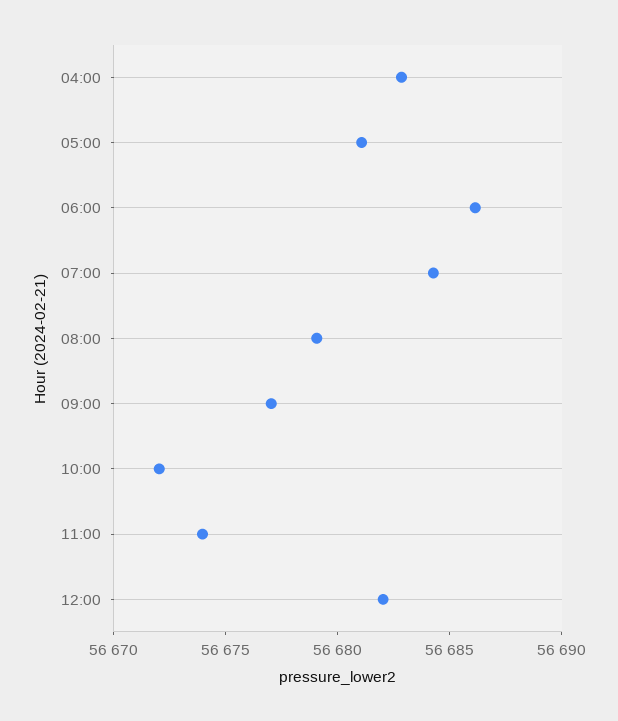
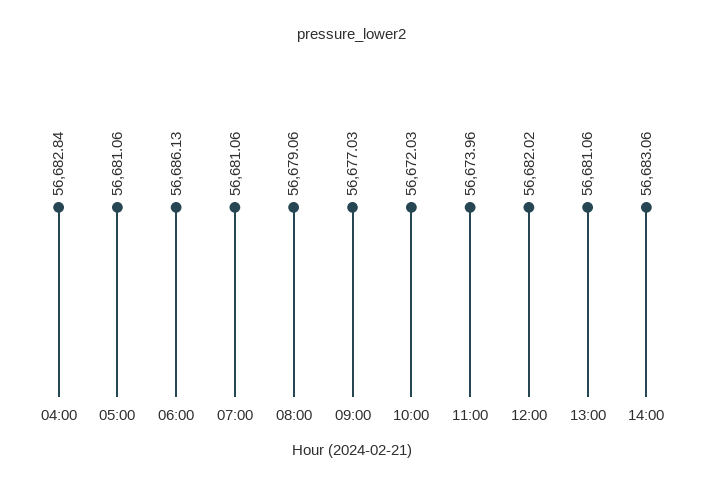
07:00: 56684 -> 56681.06
13:00: none -> 56681.06
14:00: none -> 56683.06

